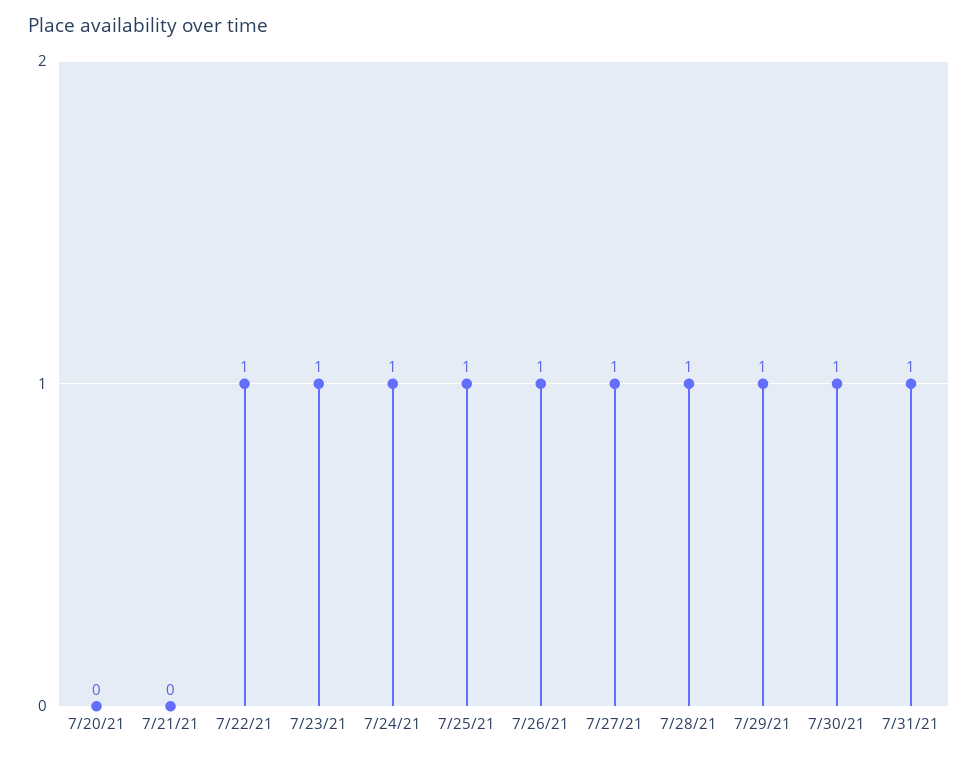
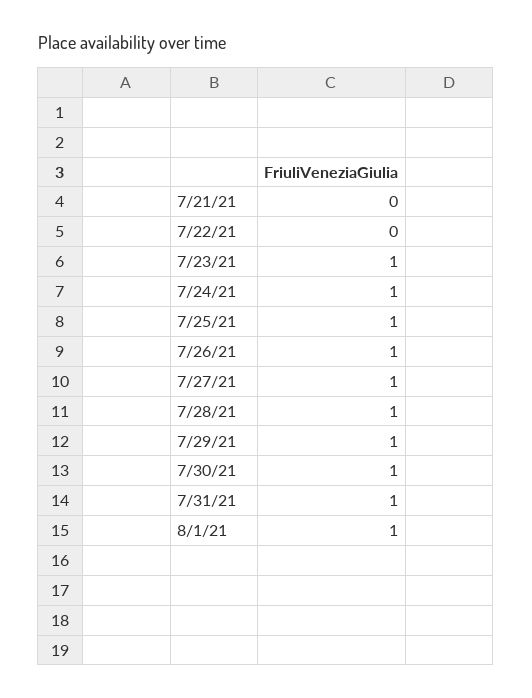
7/20/21: 0 -> none
7/22/21: 1 -> 0
8/1/21: none -> 1

